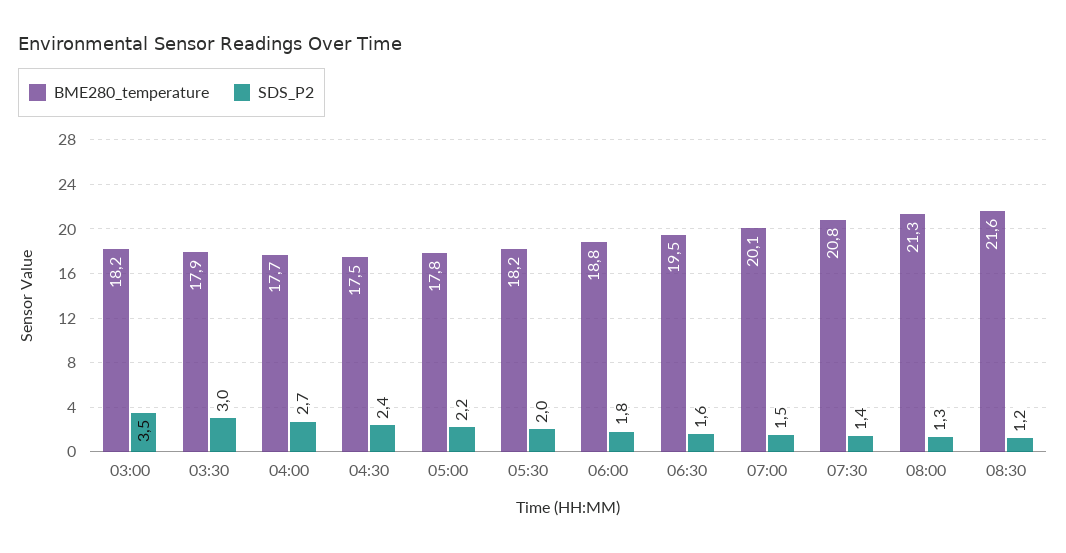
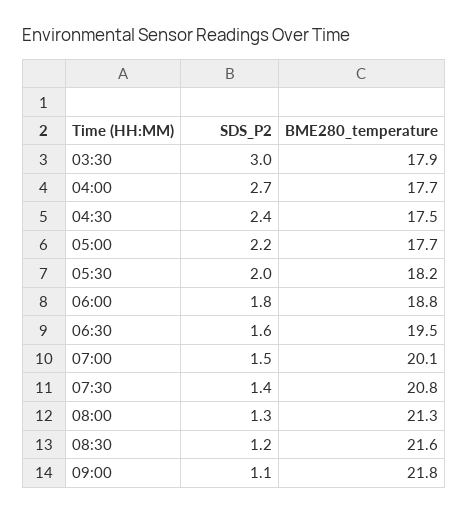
BME280_temperature, 03:00: 18.2 -> none
SDS_P2, 03:00: 3.5 -> none
BME280_temperature, 05:00: 17.8 -> 17.7
SDS_P2, 09:00: none -> 1.1
BME280_temperature, 09:00: none -> 21.8

